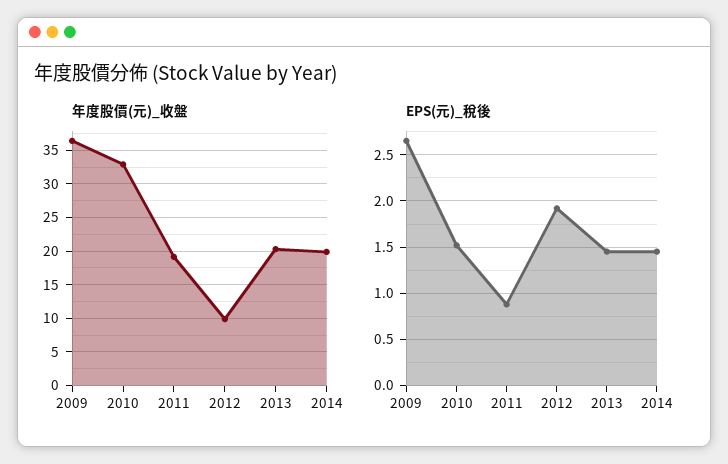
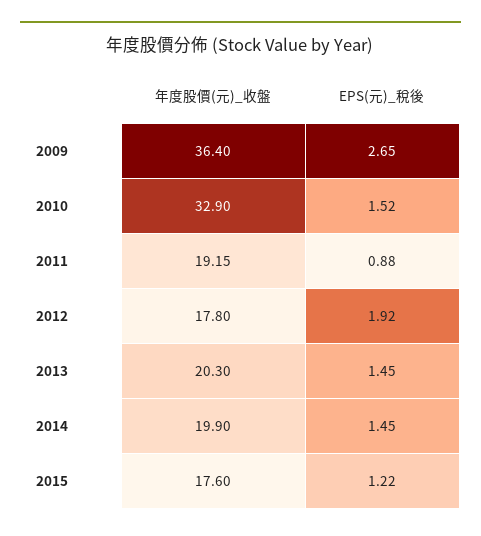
年度股價(元)_收盤, 2012: 10 -> 17.8
年度股價(元)_收盤, 2015: none -> 17.6
EPS(元)_稅後, 2015: none -> 1.22

